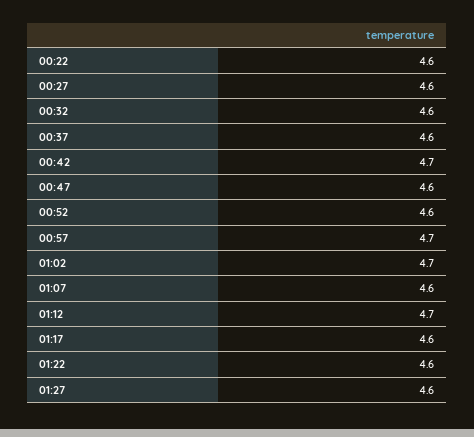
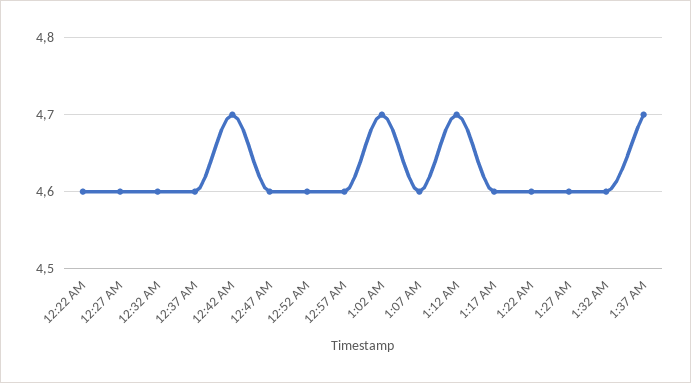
00:57: 4.7 -> 4.6
1:32 AM: none -> 4.6
1:37 AM: none -> 4.7

